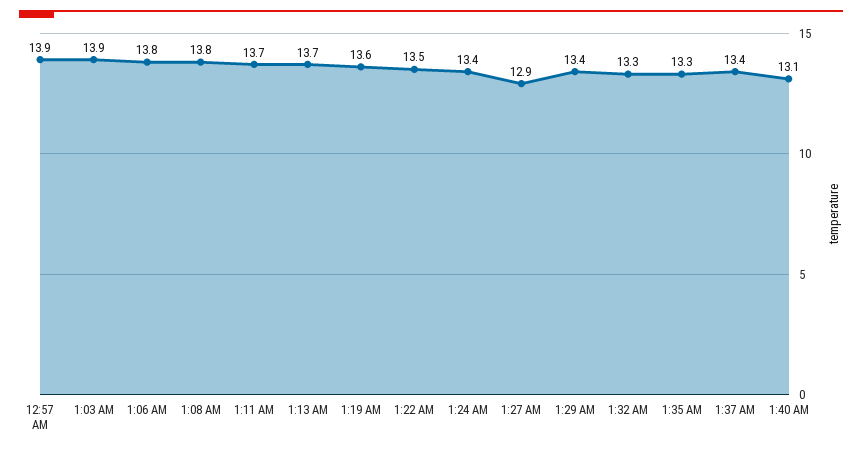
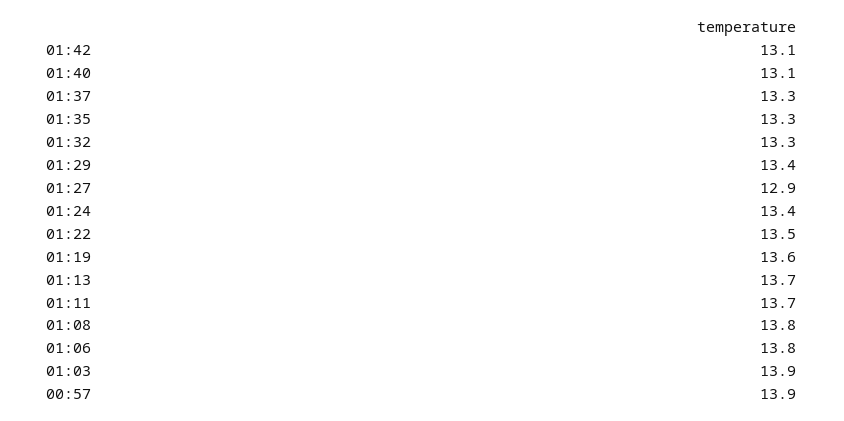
1:37 AM: 13.4 -> 13.3
01:42: none -> 13.1

